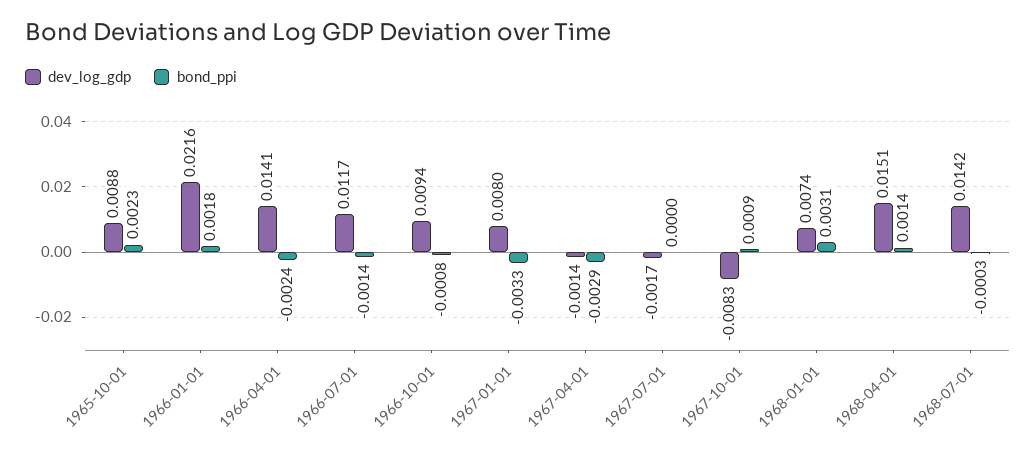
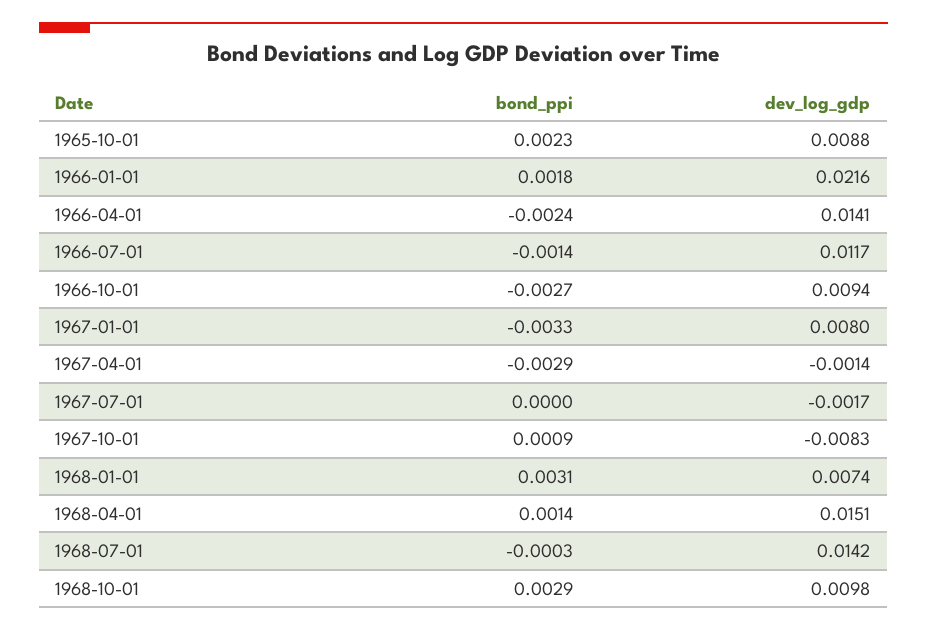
bond_ppi, 1966-10-01: -0.0008 -> -0.0027
bond_ppi, 1968-10-01: none -> 0.0029
dev_log_gdp, 1968-10-01: none -> 0.0098

